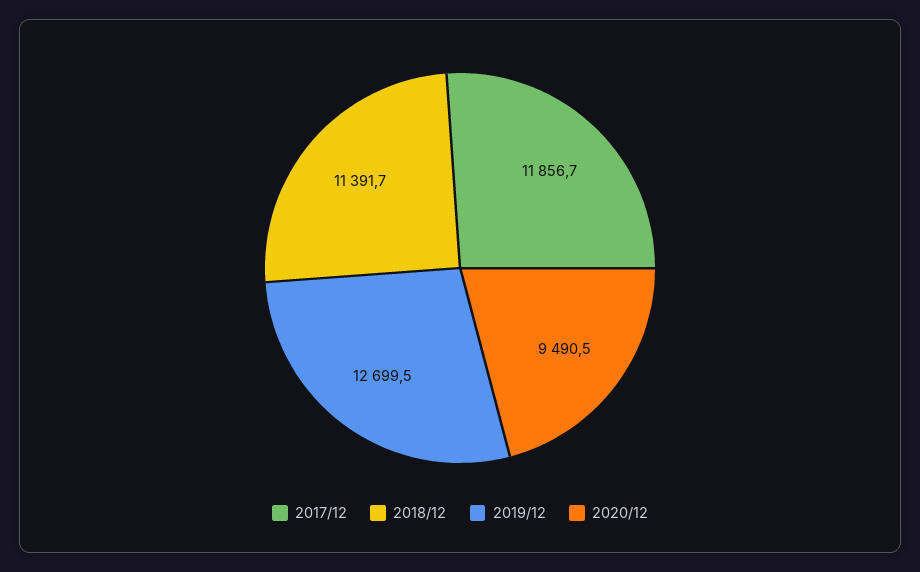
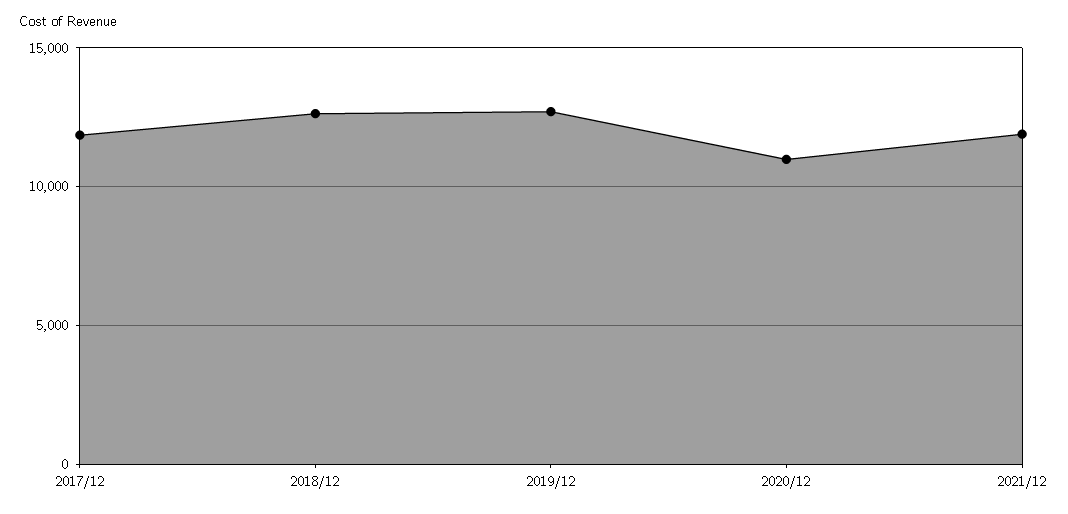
2018/12: 11391.7 -> 12500
2020/12: 9490.5 -> 11000
2021/12: none -> 12000

